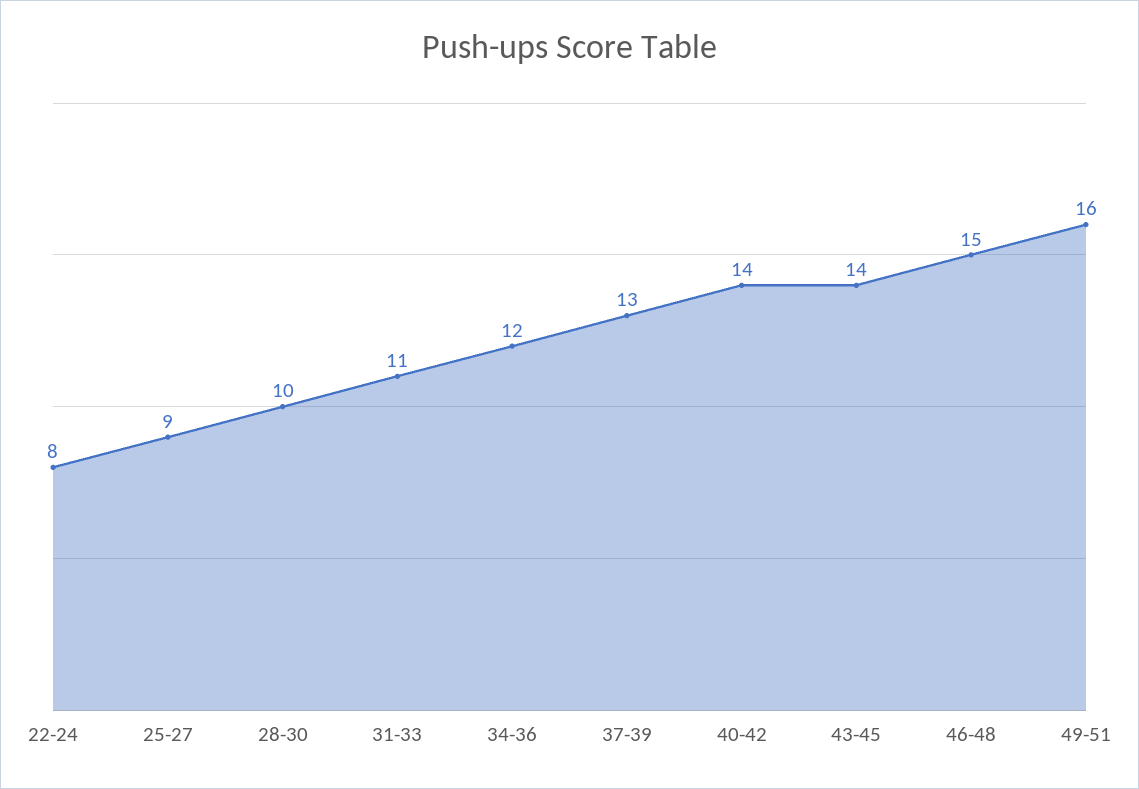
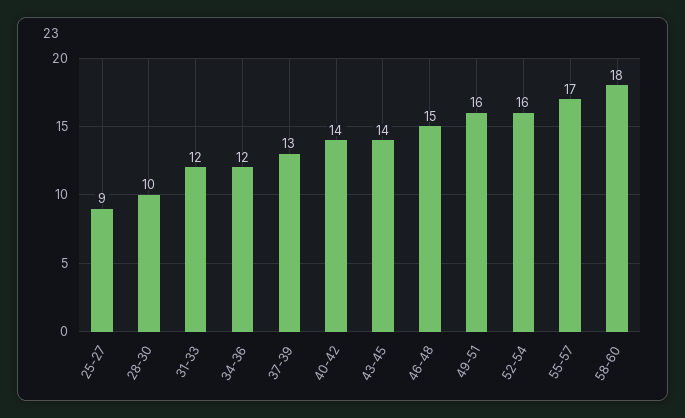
22-24: 8 -> none
31-33: 11 -> 12
52-54: none -> 16
55-57: none -> 17
58-60: none -> 18

